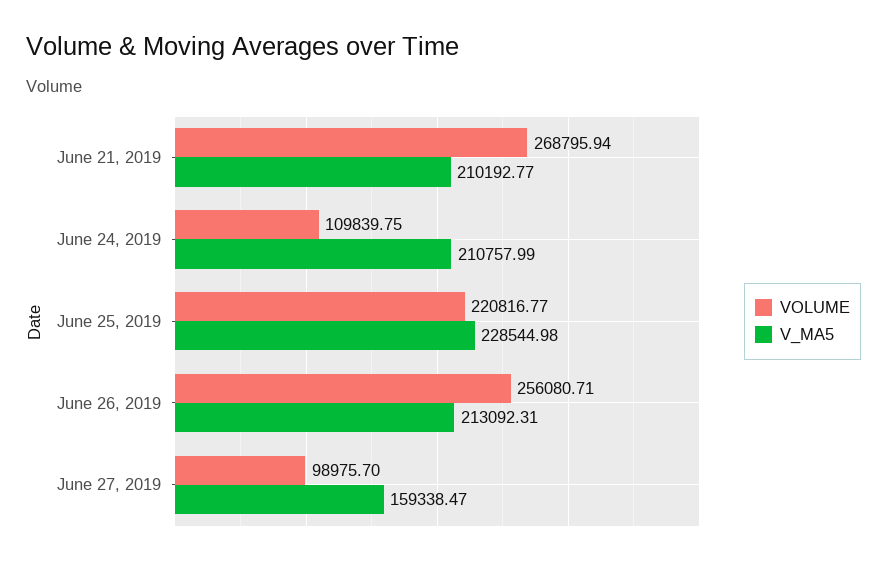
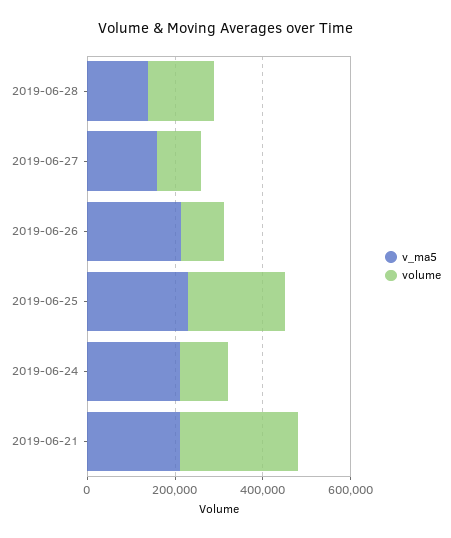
VOLUME, June 26, 2019: 256080.71 -> 100000
V_MA5, 2019-06-28: none -> 150000
VOLUME, 2019-06-28: none -> 150000

